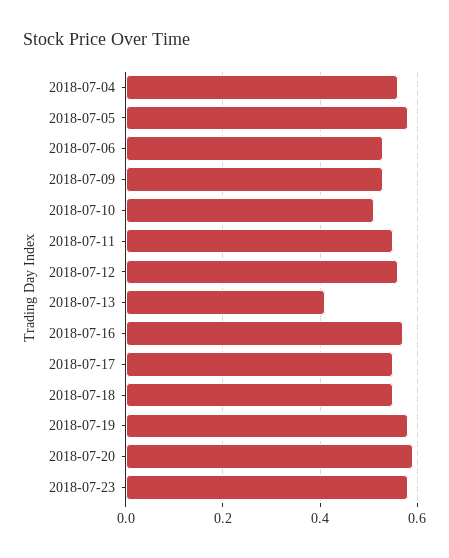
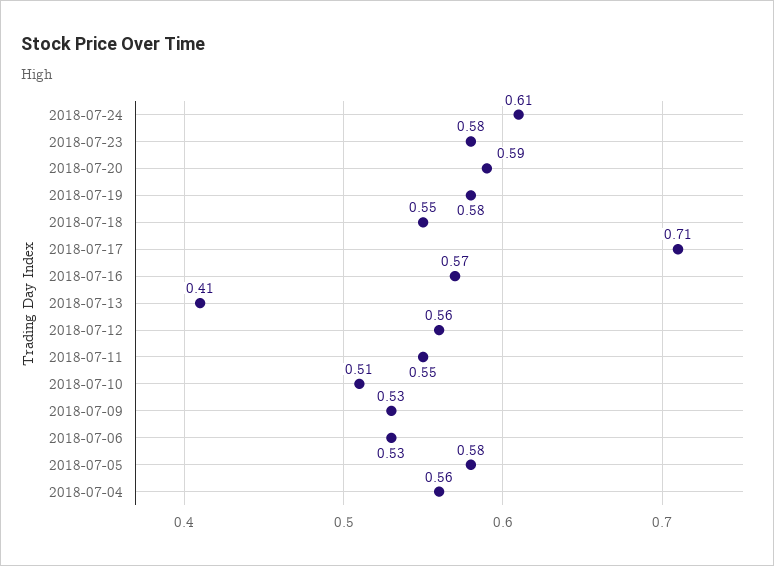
2018-07-17: 0.55 -> 0.71
2018-07-24: none -> 0.61

